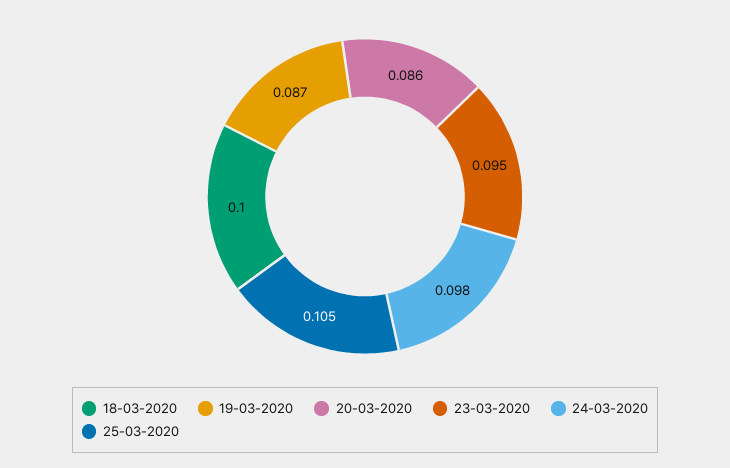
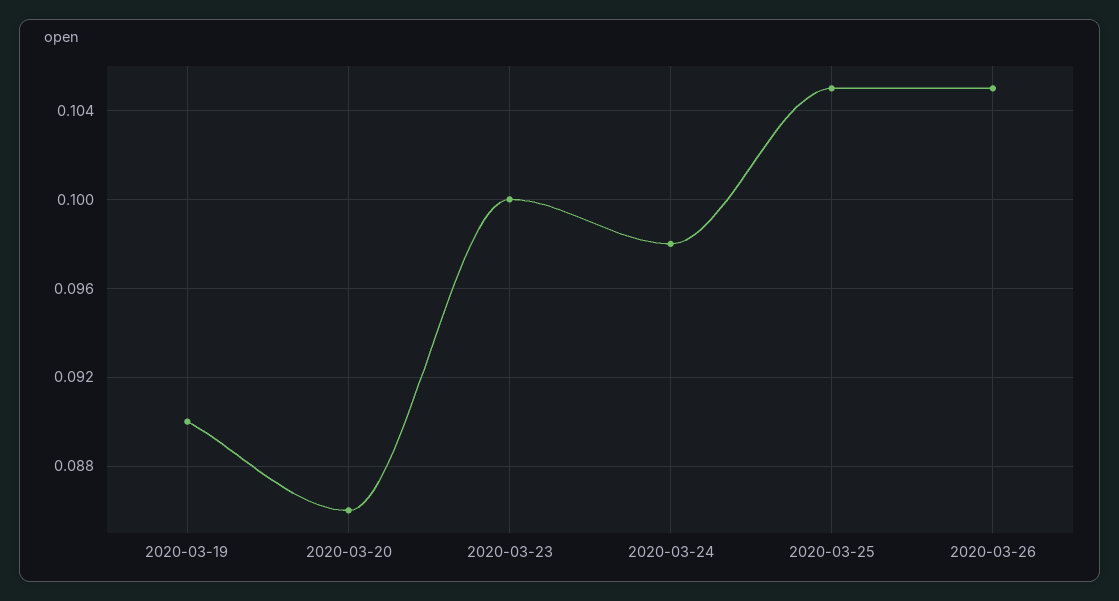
18-03-2020: 0.1 -> none
19-03-2020: 0.087 -> 0.09
23-03-2020: 0.095 -> 0.1
2020-03-26: none -> 0.105

